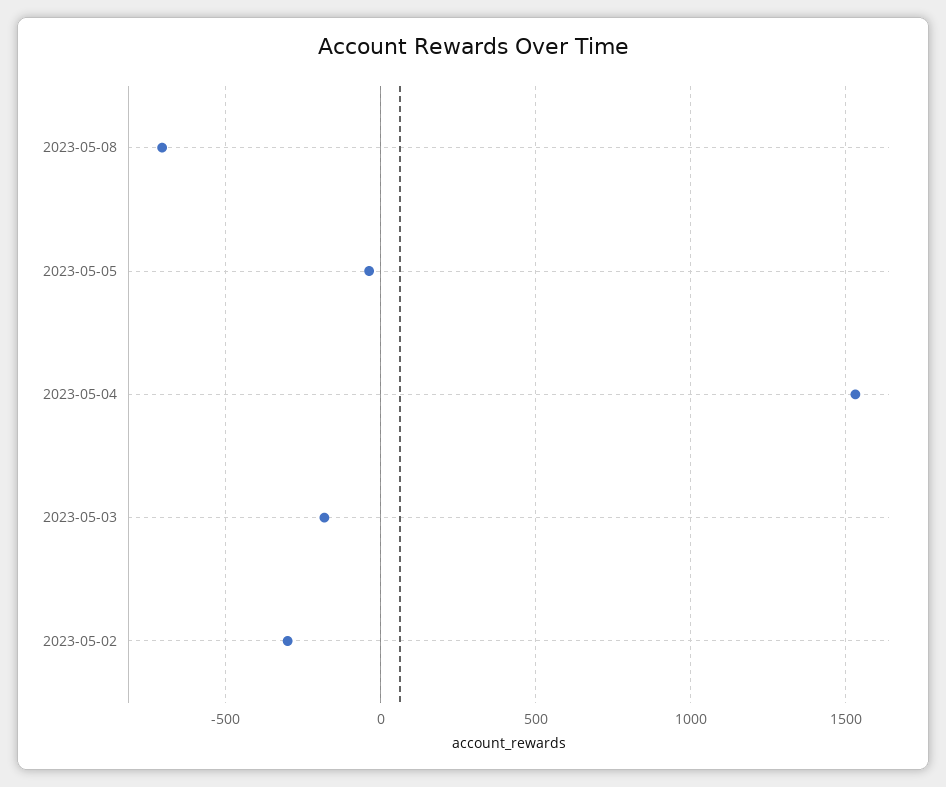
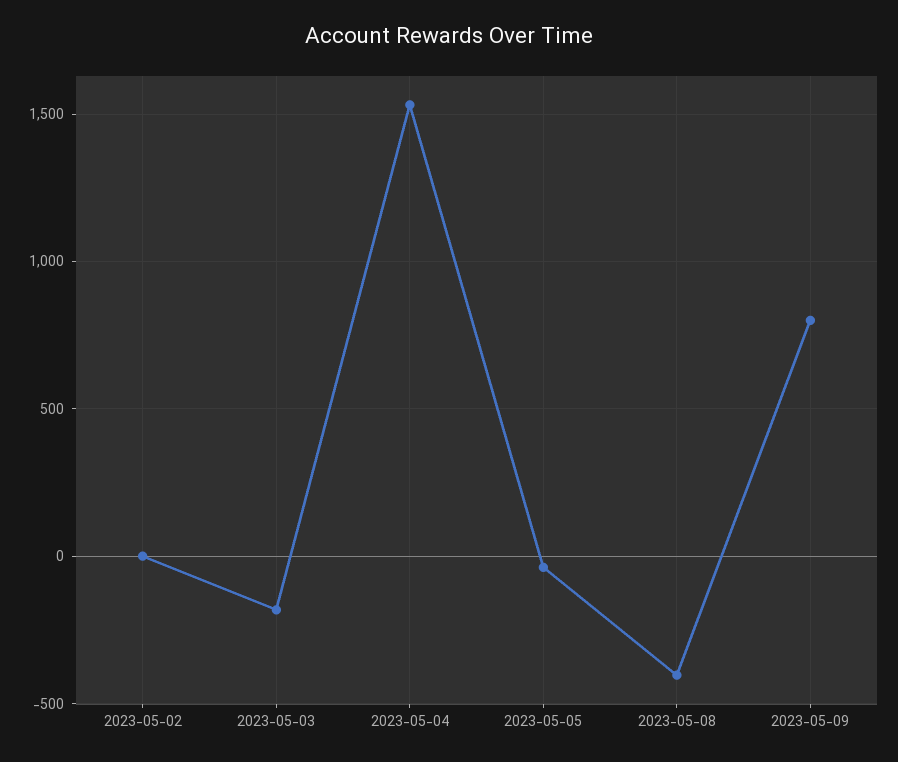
2023-05-08: -700 -> -400
2023-05-02: -300 -> 0
2023-05-09: none -> 800

